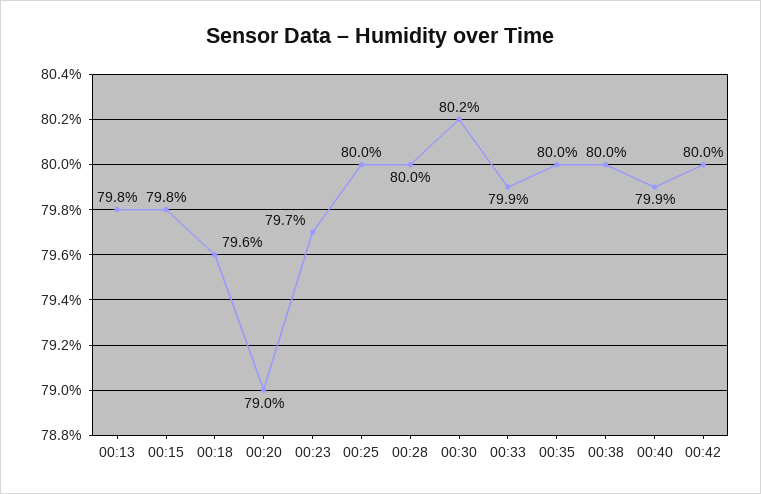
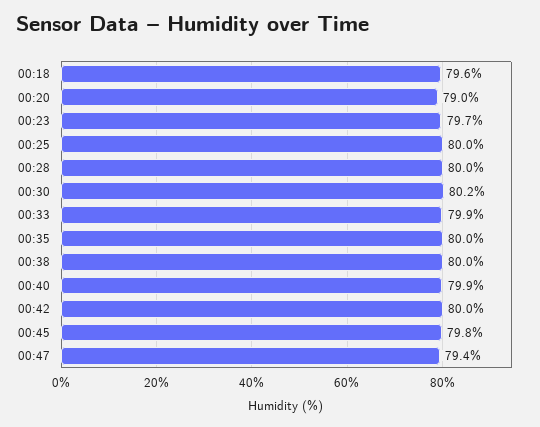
00:13: 79.8 -> none
00:15: 79.8 -> none
00:45: none -> 79.8
00:47: none -> 79.4

